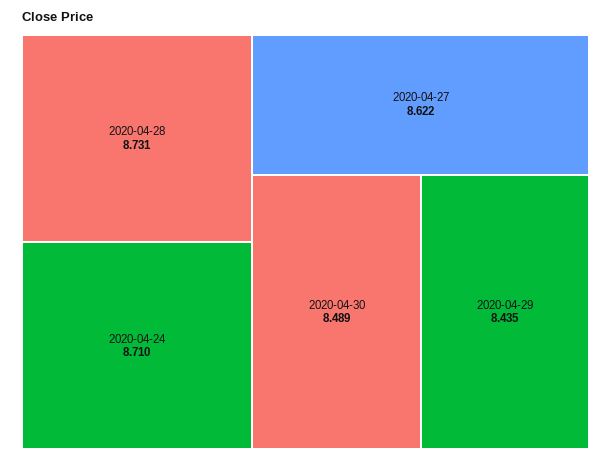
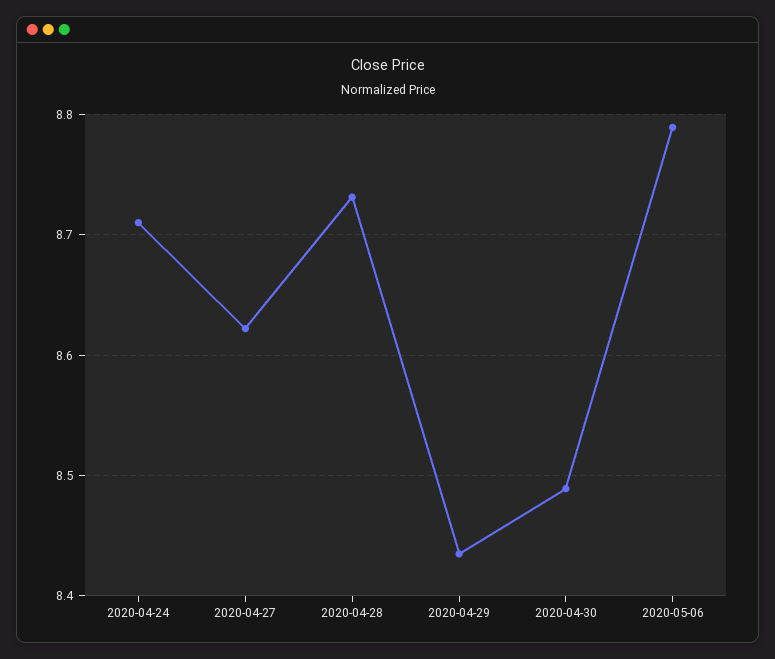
2020-05-06: none -> 8.79

